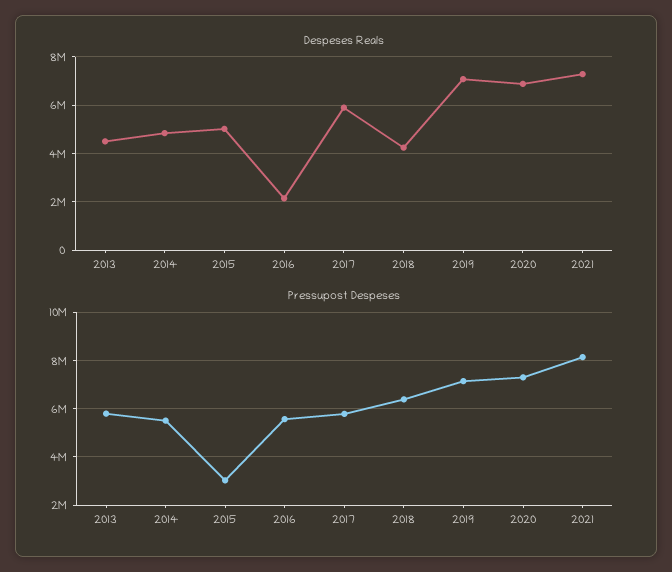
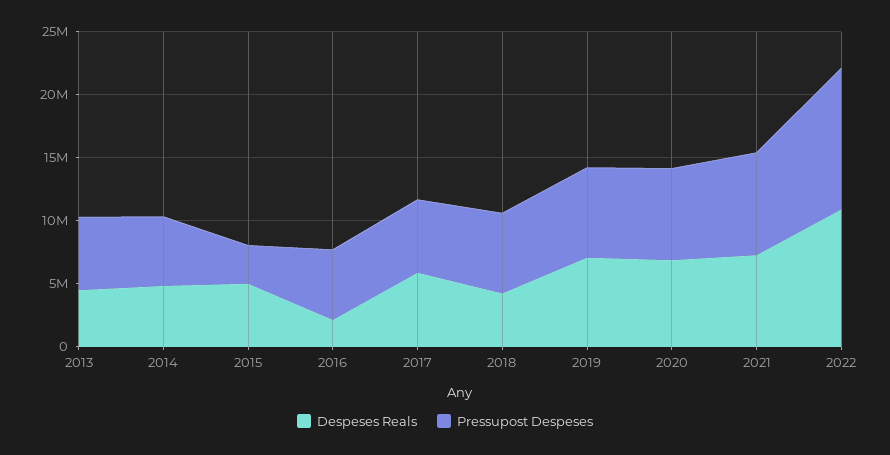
Despeses Reals, 2022: none -> 11000000
Pressupost Despeses, 2022: none -> 11000000

